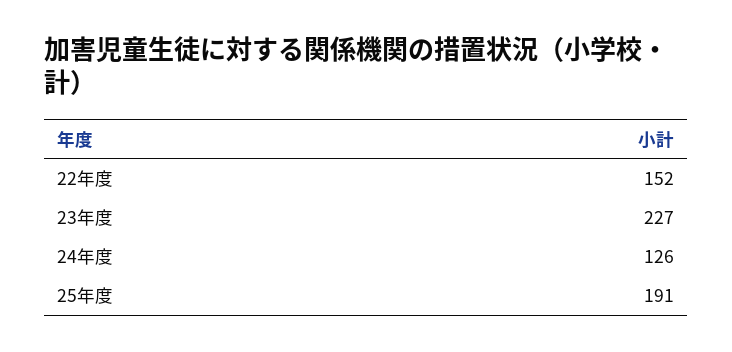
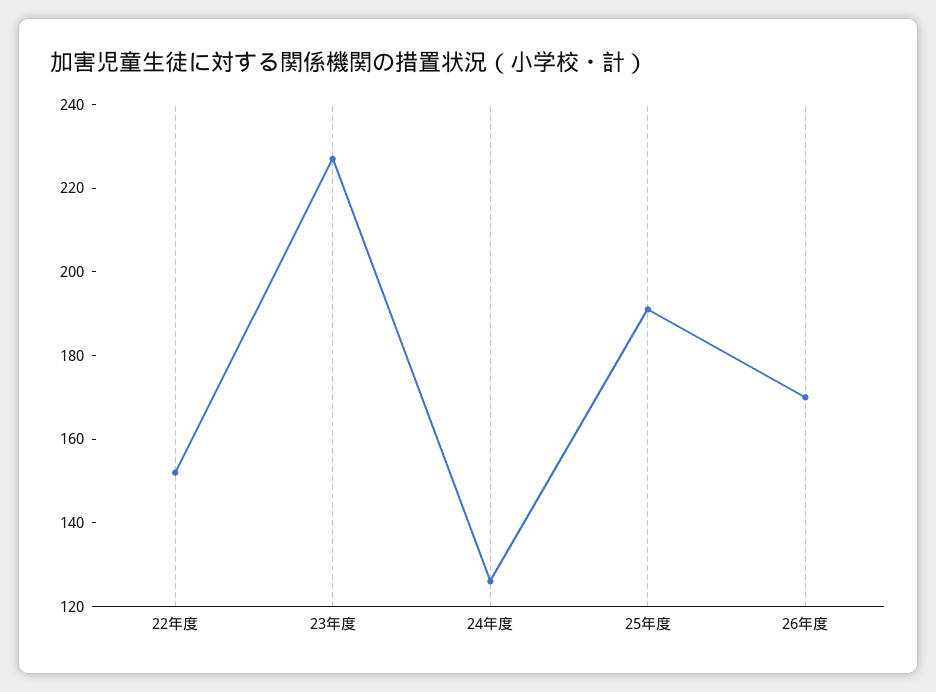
26年度: none -> 170

